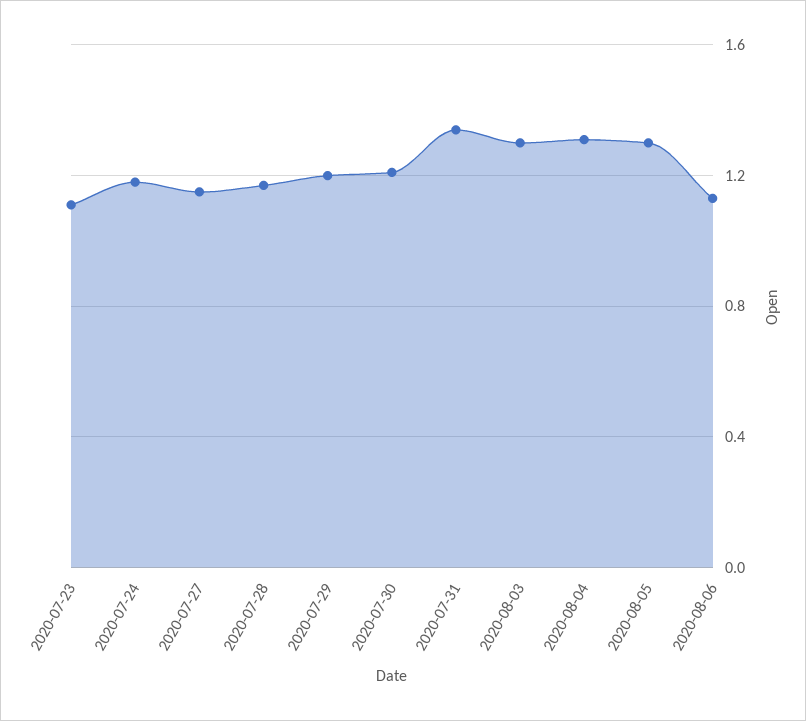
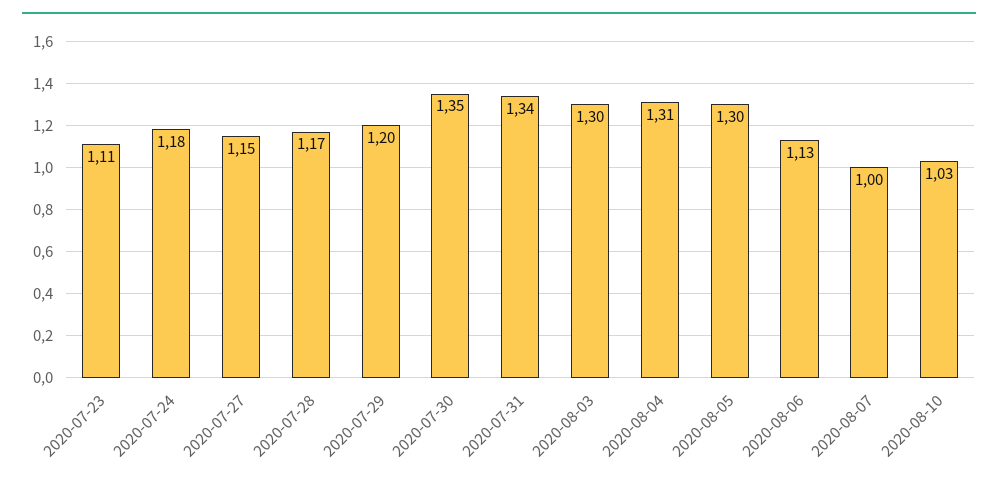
2020-07-30: 1.2 -> 1.35
2020-08-07: none -> 1
2020-08-10: none -> 1.03

